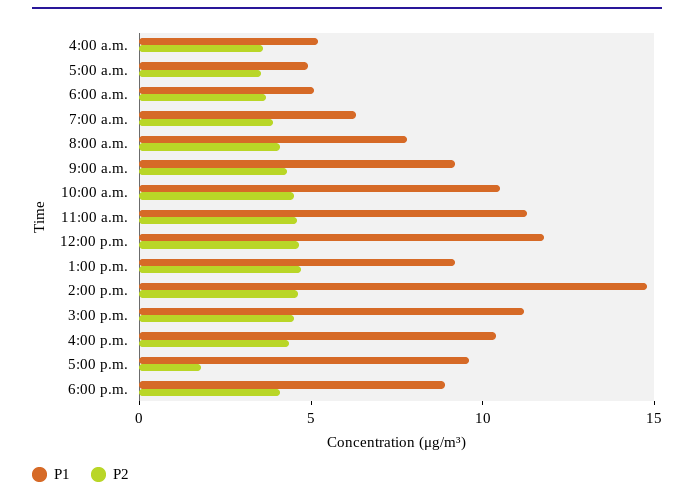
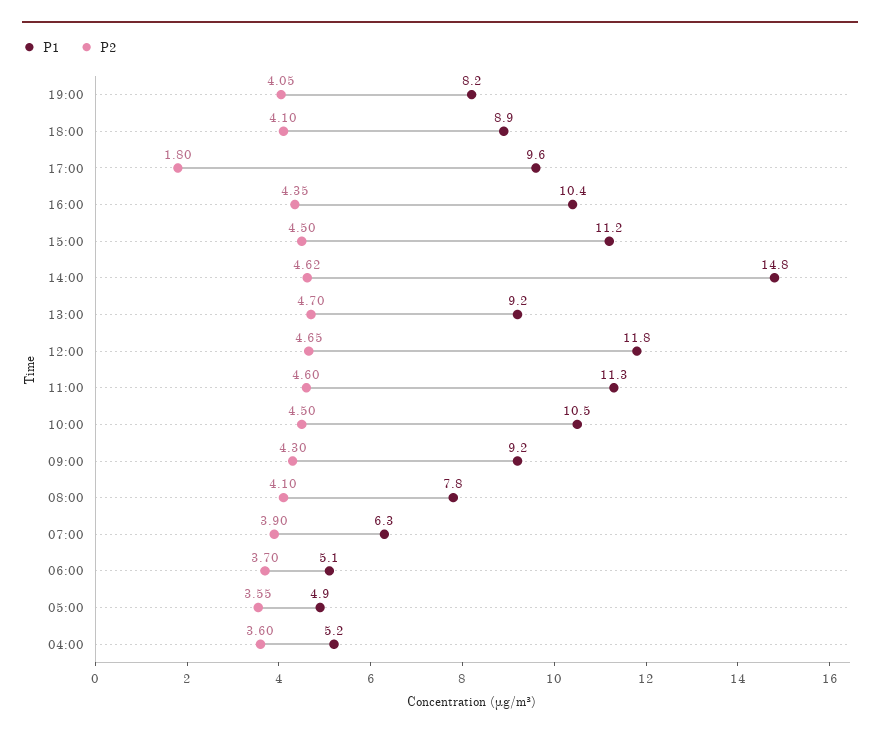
P1, 19:00: none -> 8.2
P2, 19:00: none -> 4.05

